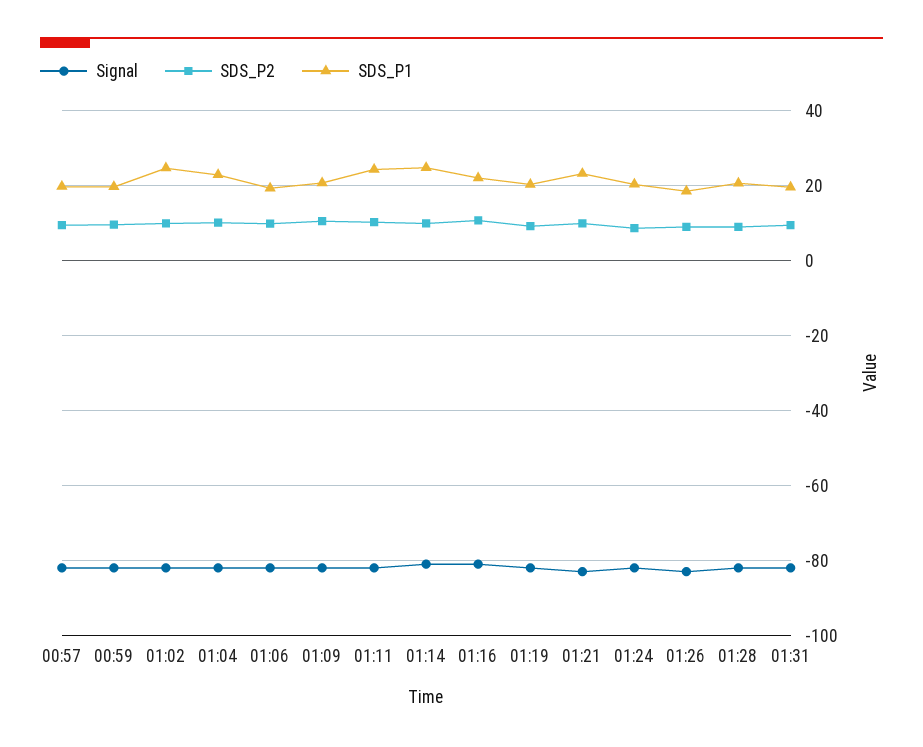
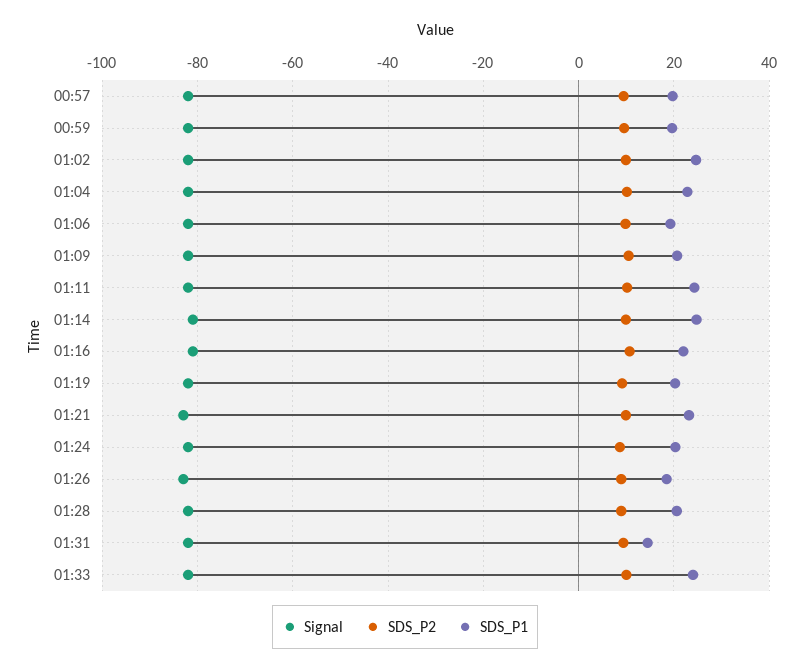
SDS_P1, 01:31: 20 -> 14
Signal, 01:33: none -> -82
SDS_P2, 01:33: none -> 10
SDS_P1, 01:33: none -> 24

